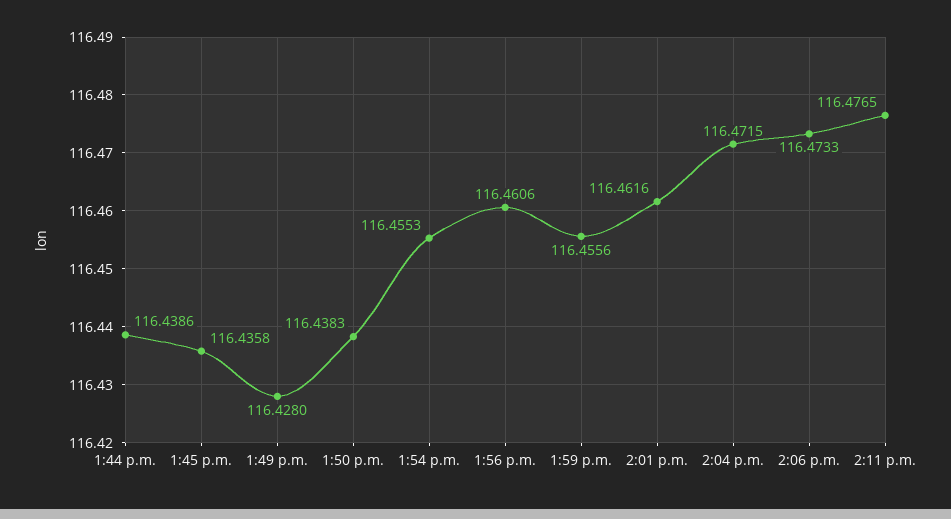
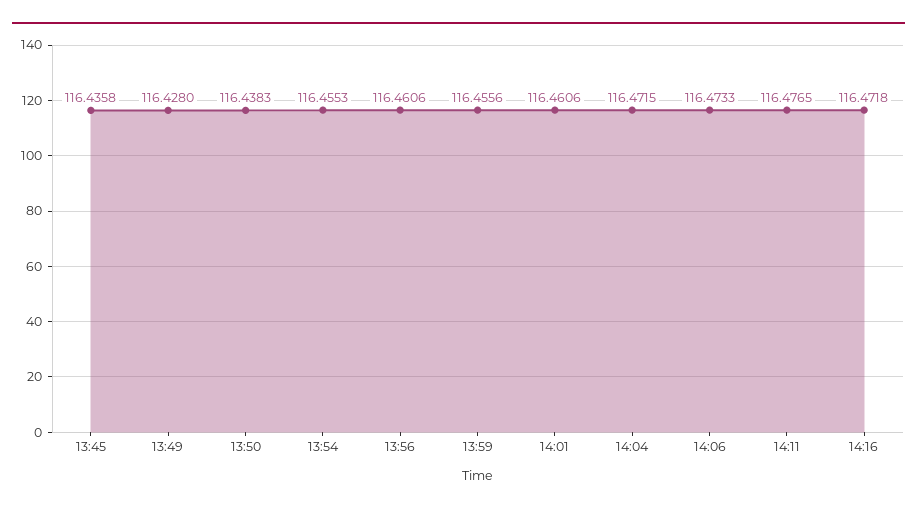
1:44 p.m.: 116.4386 -> none
2:01 p.m.: 116.4616 -> 116.4606
14:16: none -> 116.4718

